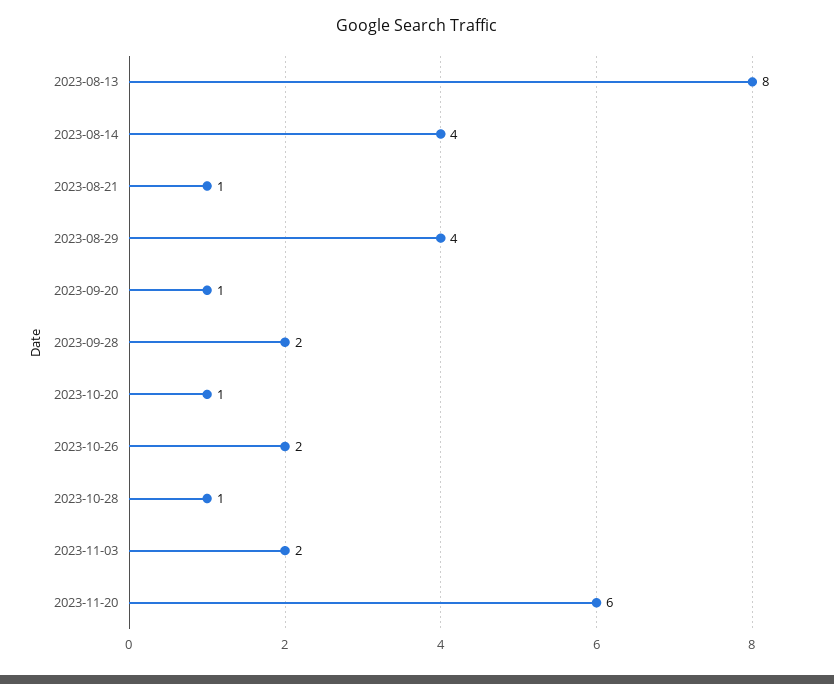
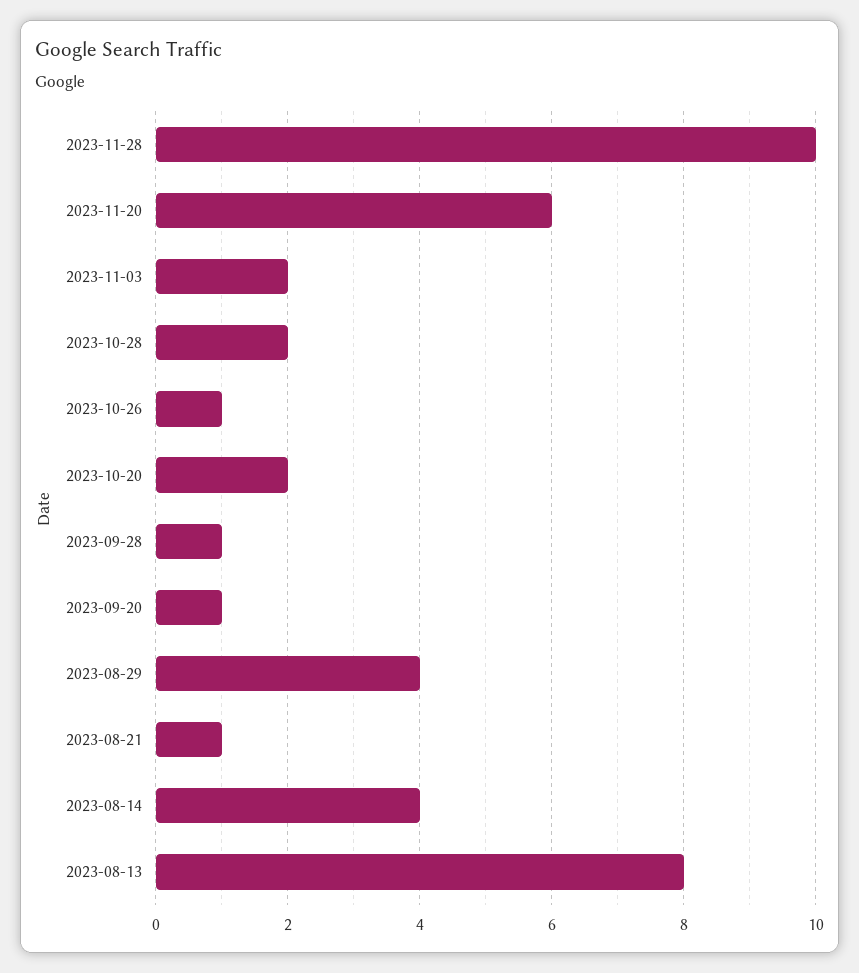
2023-09-28: 2 -> 1
2023-10-20: 1 -> 2
2023-10-26: 2 -> 1
2023-10-28: 1 -> 2
2023-11-28: none -> 10

